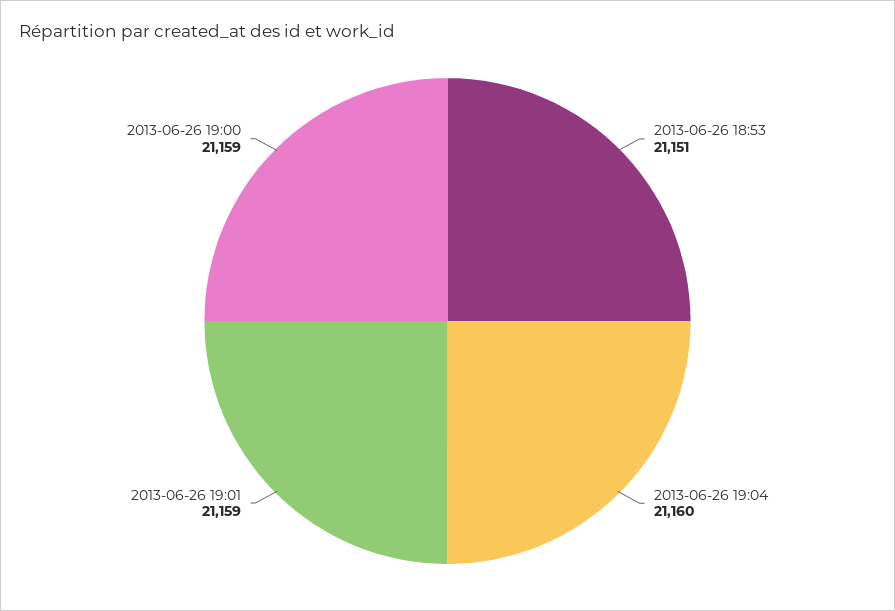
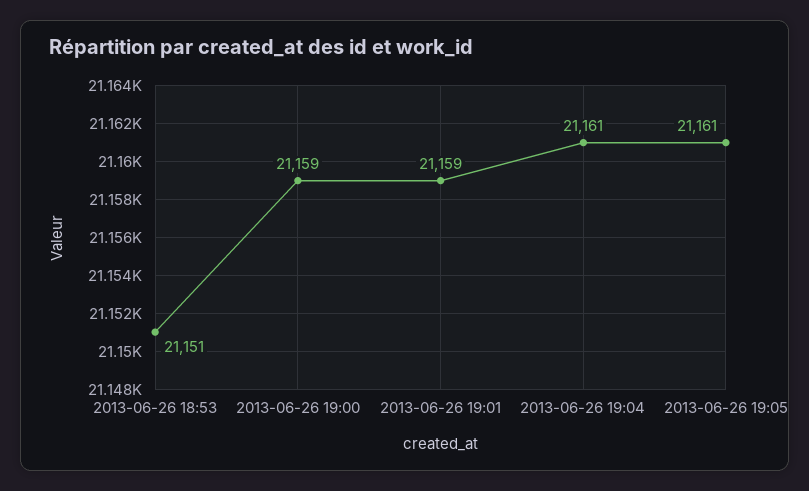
2013-06-26 19:04: 21160 -> 21161
2013-06-26 19:05: none -> 21161

